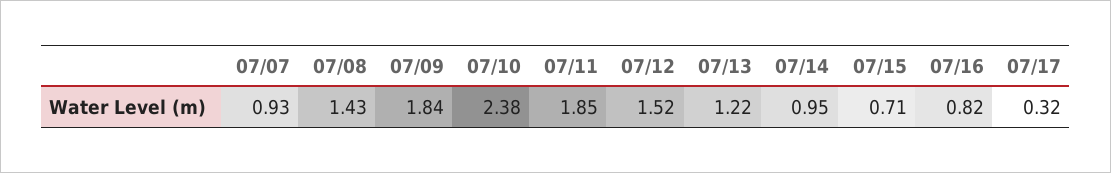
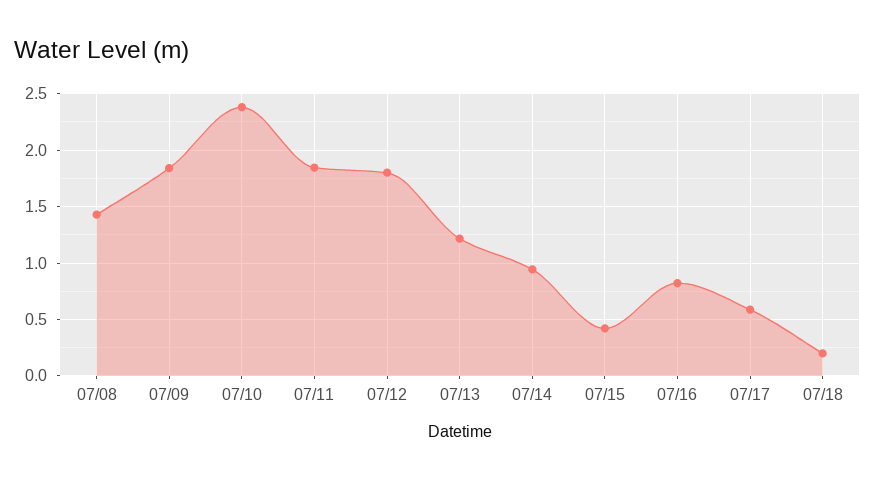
07/07: 0.93 -> none
07/12: 1.52 -> 1.8
07/15: 0.71 -> 0.4
07/17: 0.32 -> 0.6
07/18: none -> 0.2

